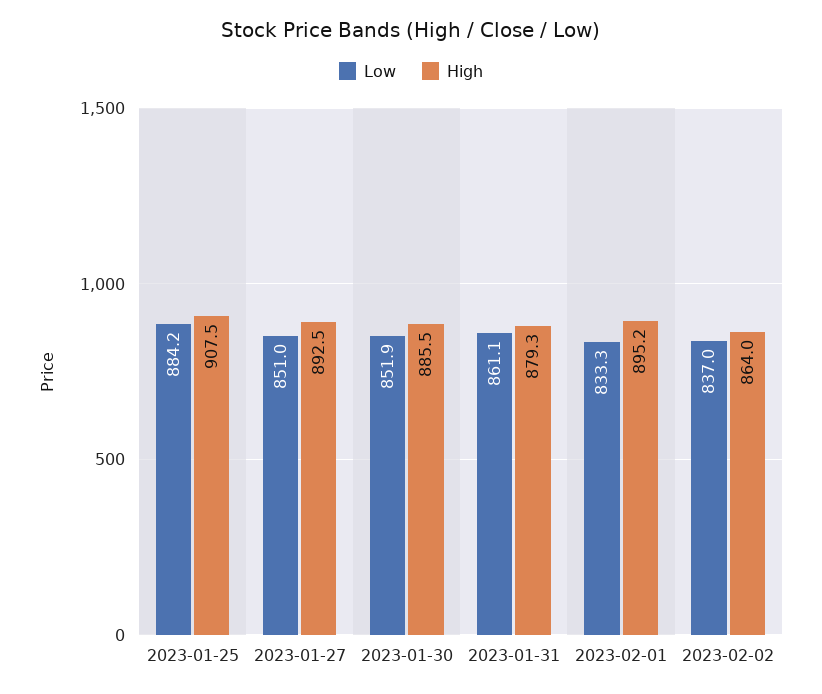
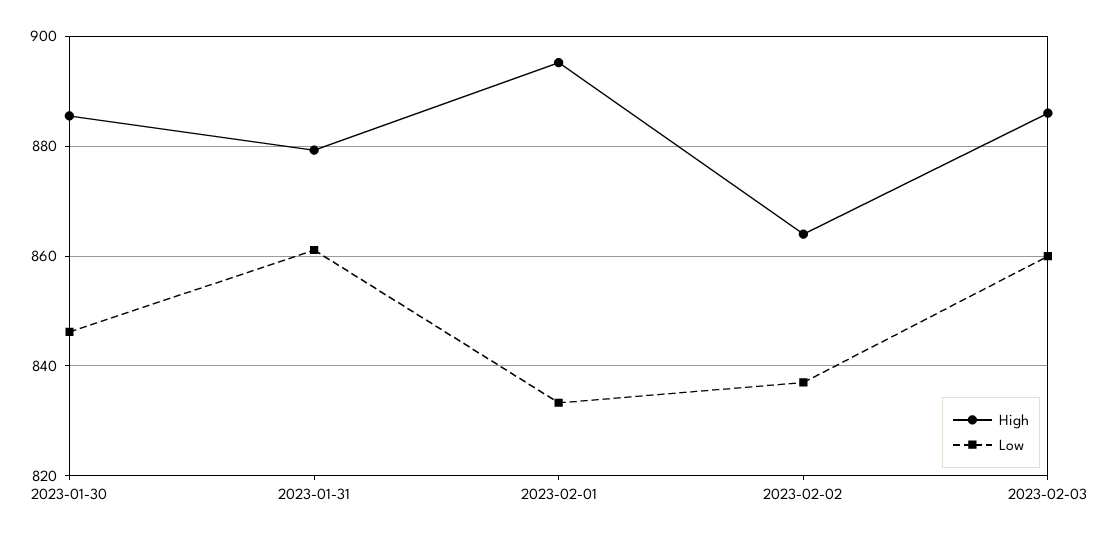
Low, 2023-01-25: 884.2 -> none
High, 2023-01-25: 907.5 -> none
Low, 2023-01-27: 851 -> none
High, 2023-01-27: 892.5 -> none
Low, 2023-01-30: 851.9 -> 846
High, 2023-02-03: none -> 886
Low, 2023-02-03: none -> 860

